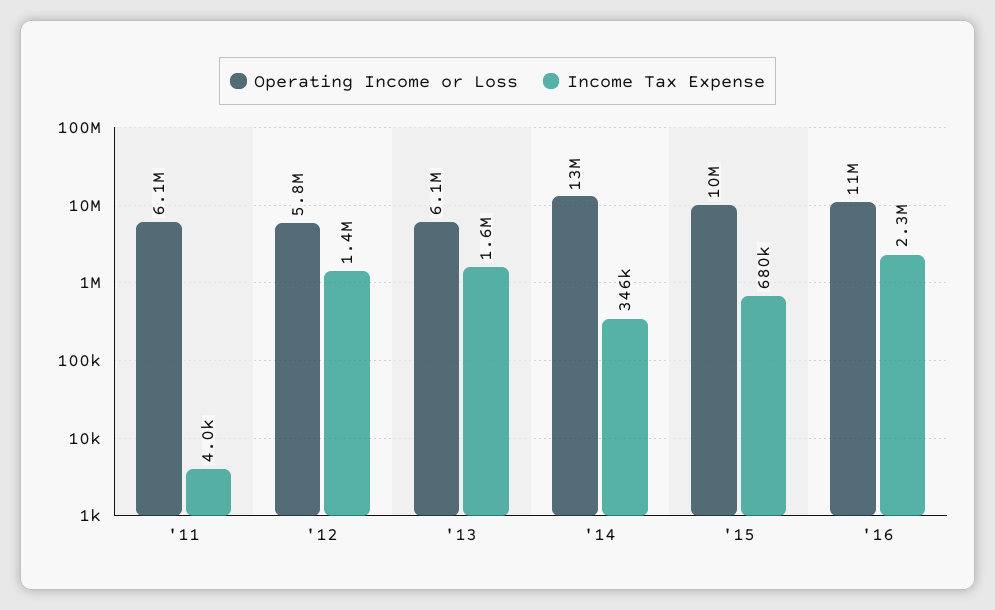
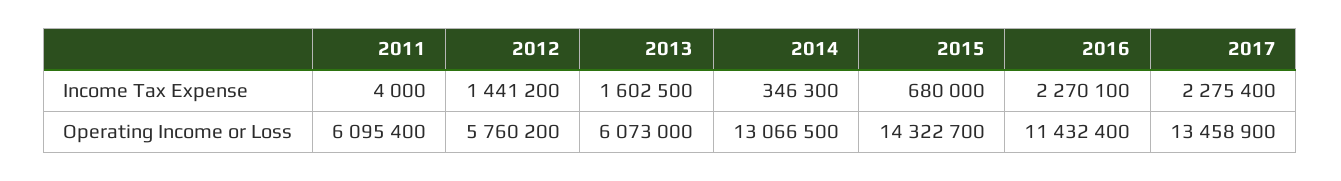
Operating Income or Loss, '15: 10000000 -> 14322700
Income Tax Expense, 2017: none -> 2275400
Operating Income or Loss, 2017: none -> 13458900

